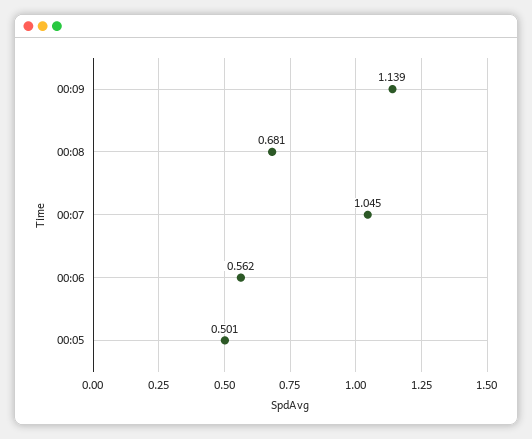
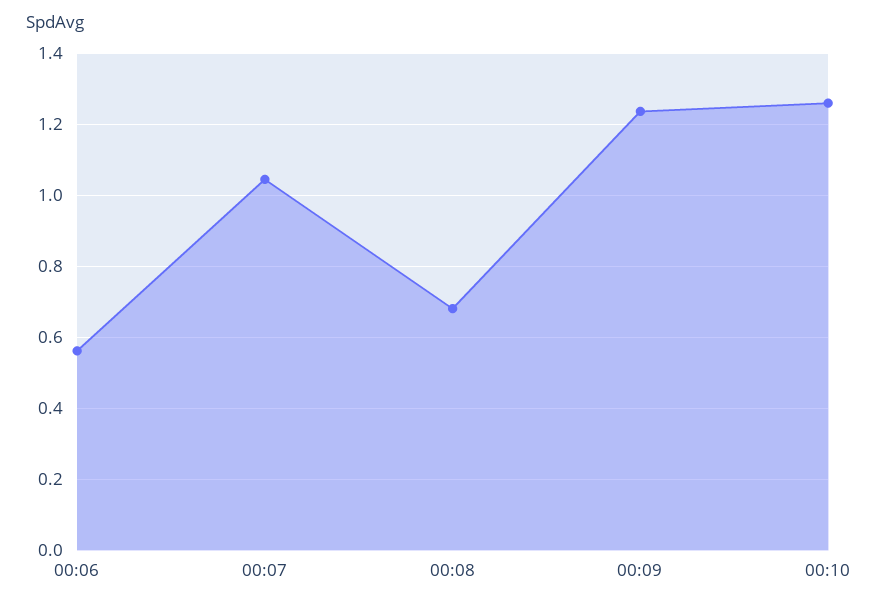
00:09: 1.139 -> 1.24
00:05: 0.501 -> none
00:10: none -> 1.26

